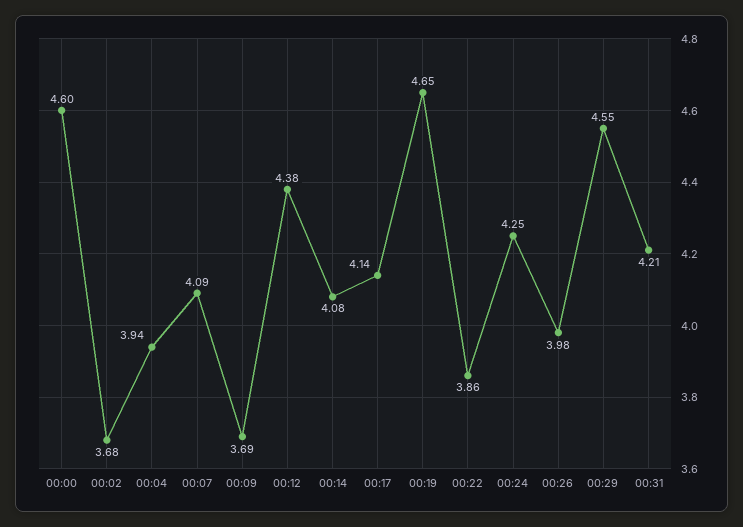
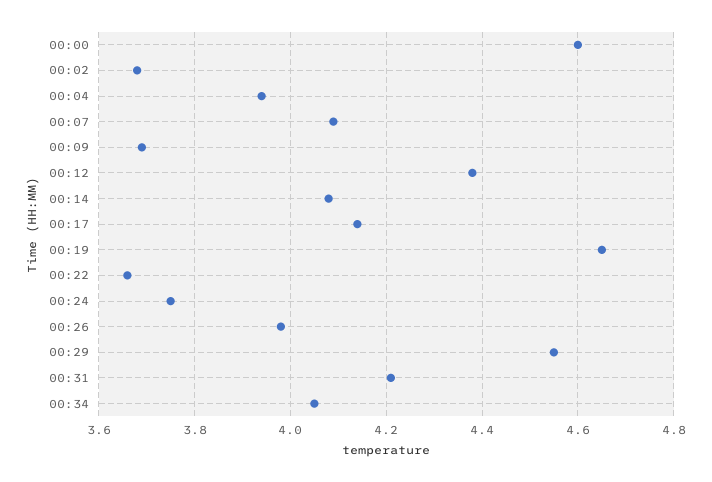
00:22: 3.86 -> 3.65
00:24: 4.25 -> 3.75
00:34: none -> 4.05

